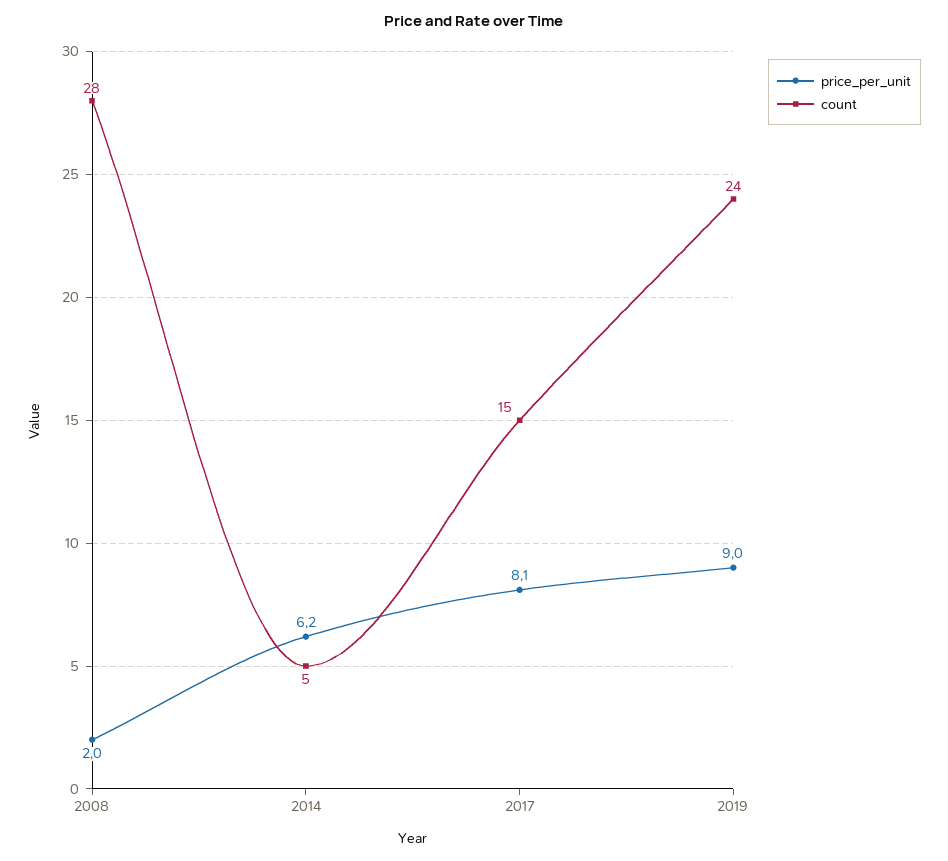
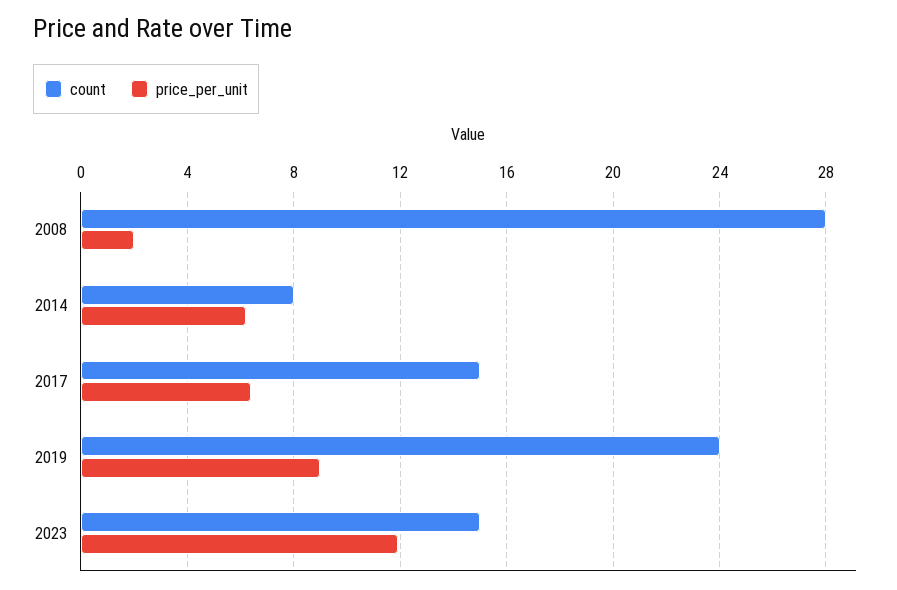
count, 2014: 5 -> 8
price_per_unit, 2017: 8.1 -> 6.5
count, 2023: none -> 15
price_per_unit, 2023: none -> 12

